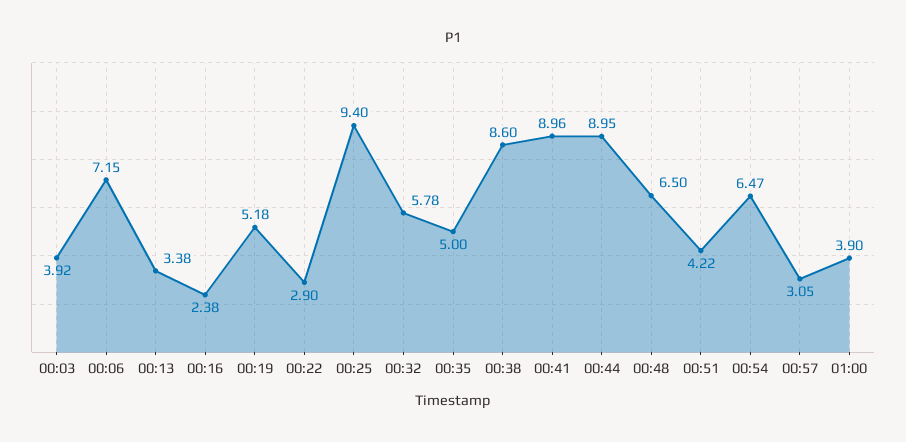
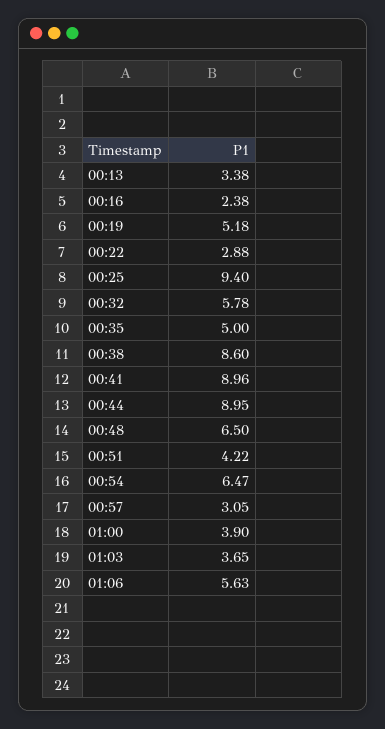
00:03: 3.92 -> none
00:06: 7.15 -> none
00:22: 2.9 -> 2.88
01:03: none -> 3.65
01:06: none -> 5.63

